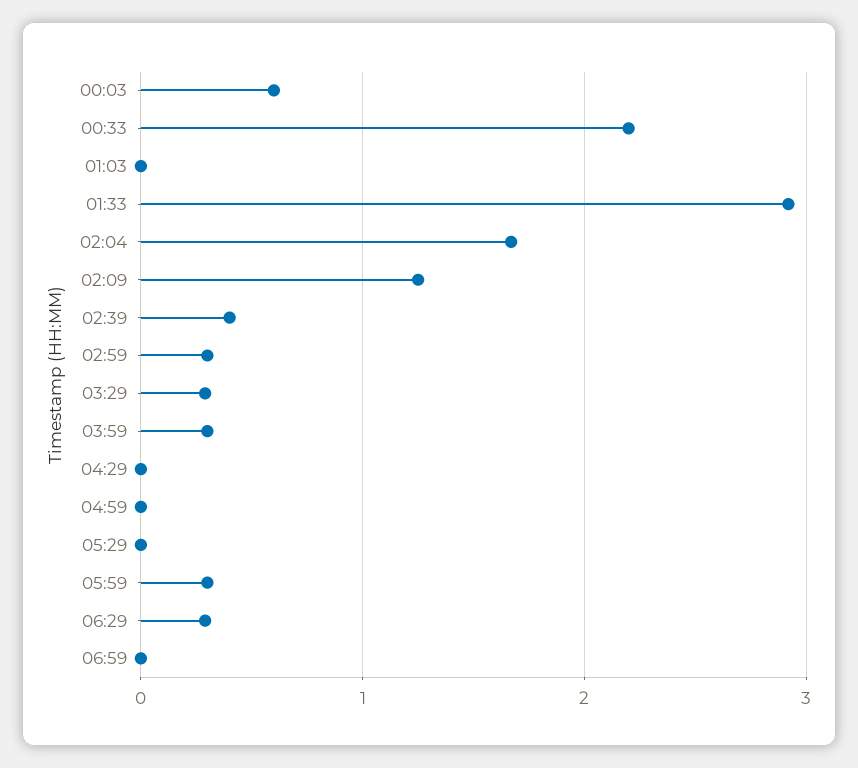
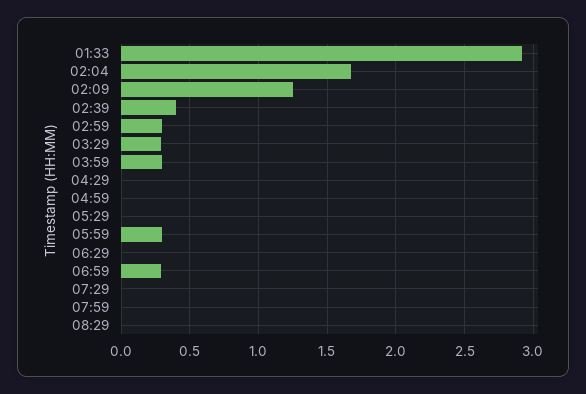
00:03: 0.6 -> none
00:33: 2.2 -> none
01:03: 0 -> none
06:29: 0.3 -> 0
06:59: 0 -> 0.3
07:29: none -> 0
07:59: none -> 0
08:29: none -> 0

